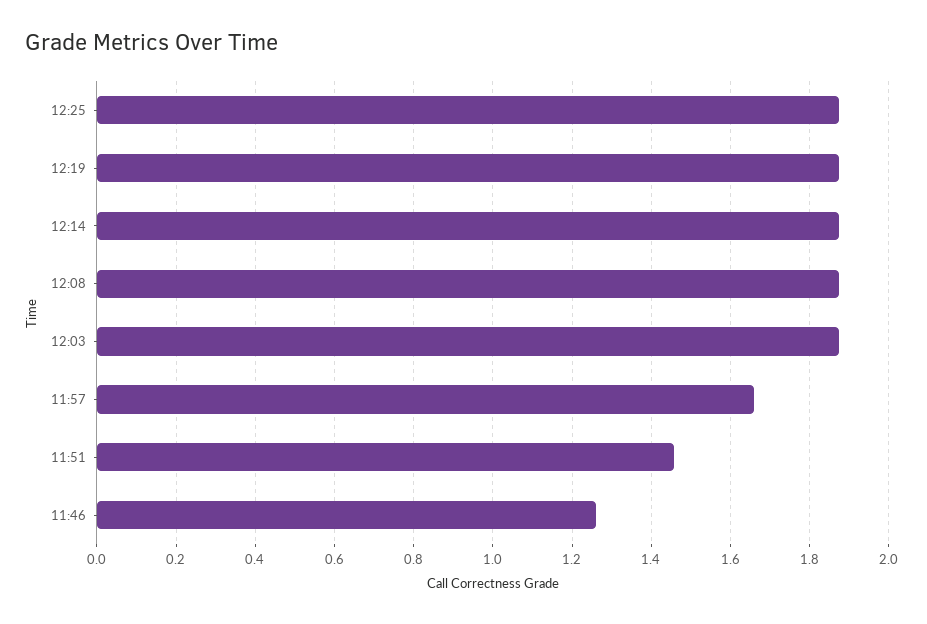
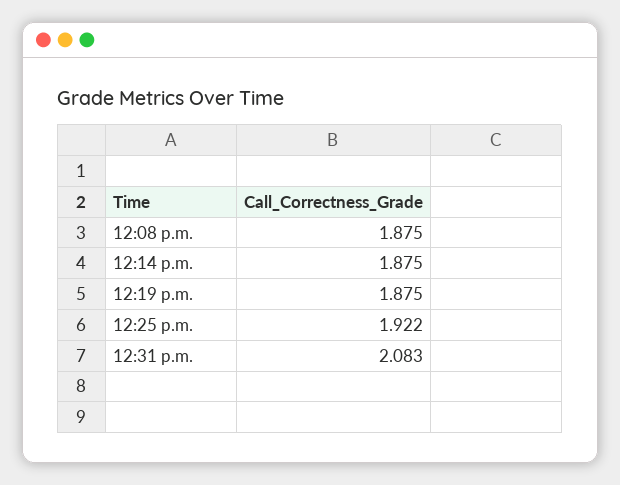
12:25: 1.88 -> 1.922
12:03: 1.88 -> none
11:57: 1.66 -> none
11:51: 1.46 -> none
11:46: 1.26 -> none
12:31 p.m.: none -> 2.083

